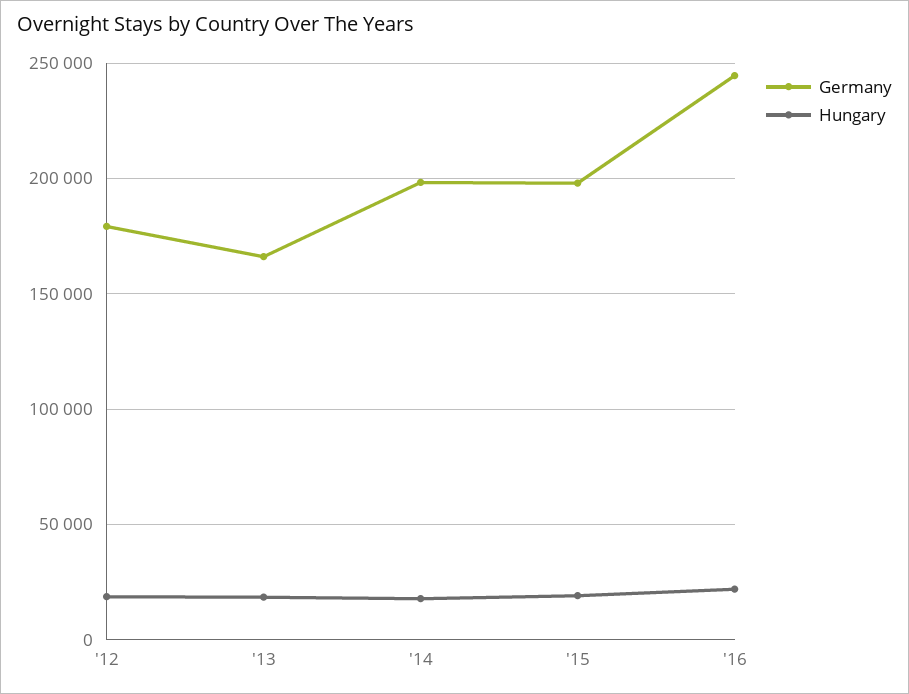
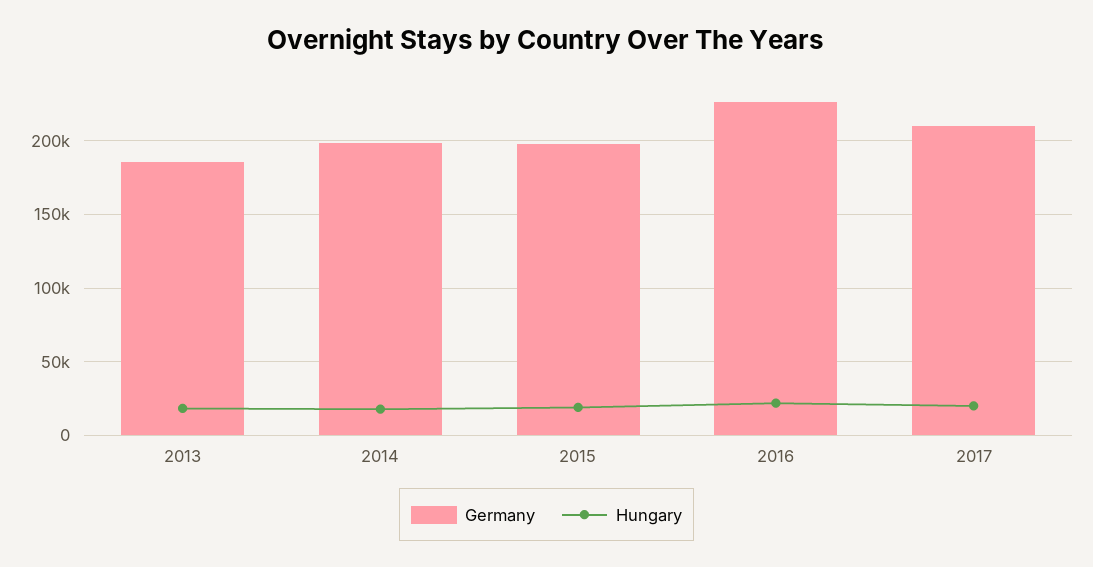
Germany, '12: 180000 -> none
Hungary, '12: 20000 -> none
Germany, '13: 165000 -> 185000
Germany, '16: 245000 -> 225000
Germany, 2017: none -> 210000
Hungary, 2017: none -> 20000

